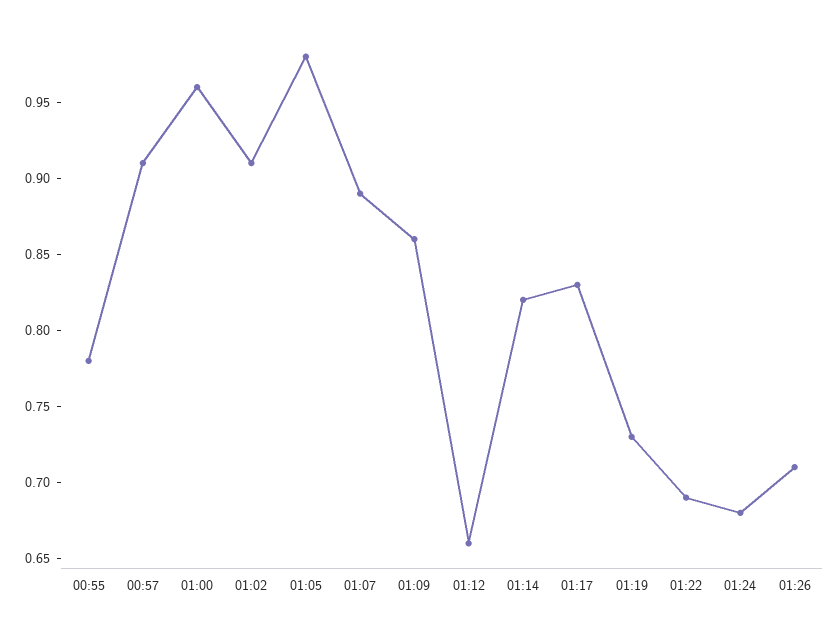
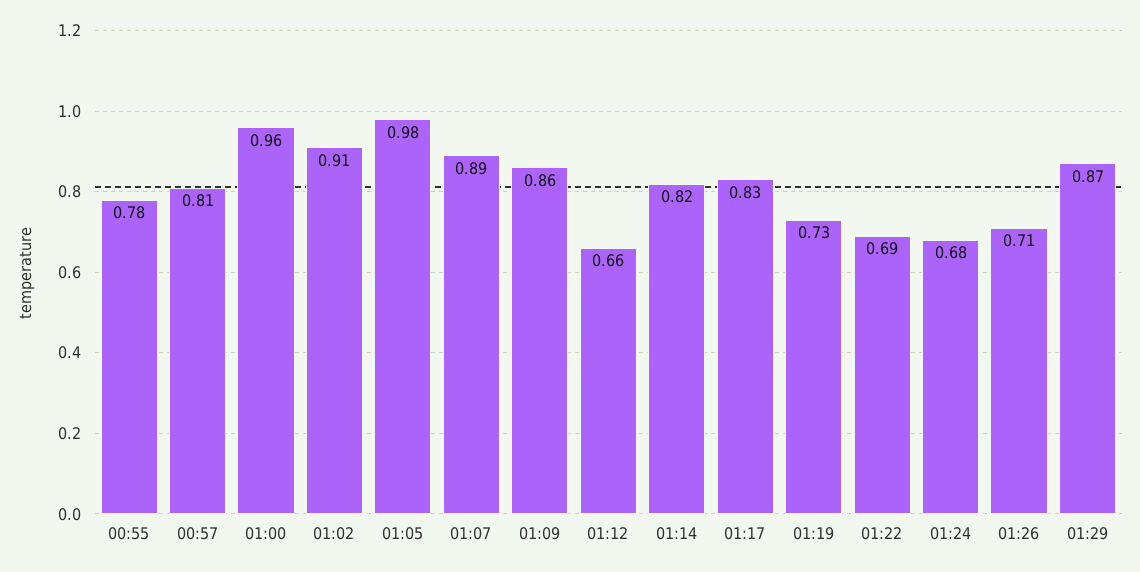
00:57: 0.91 -> 0.81
01:29: none -> 0.87

